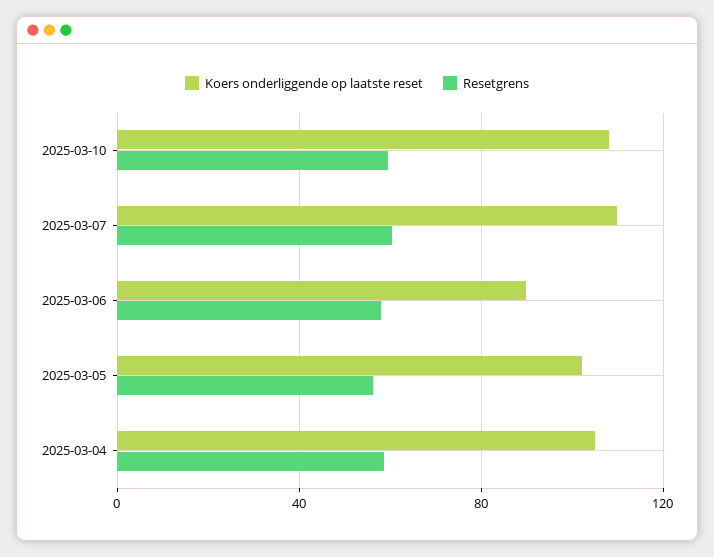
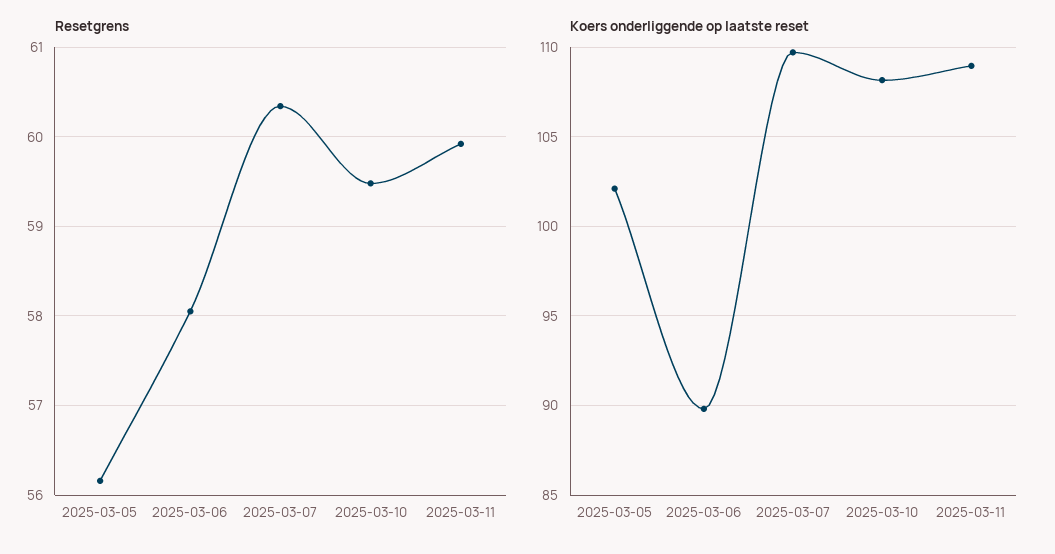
Koers onderliggende op laatste reset, 2025-03-04: 105 -> none
Resetgrens, 2025-03-04: 60 -> none
Resetgrens, 2025-03-11: none -> 59.9
Koers onderliggende op laatste reset, 2025-03-11: none -> 109

